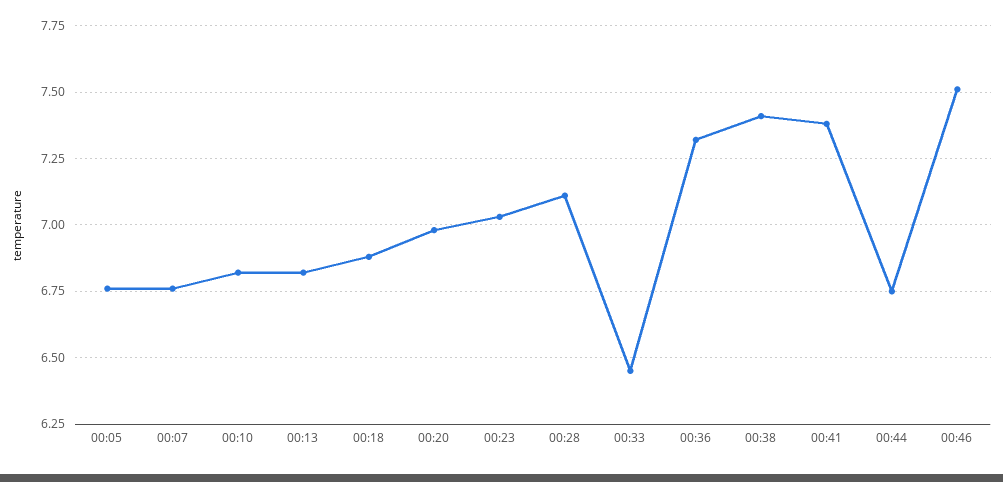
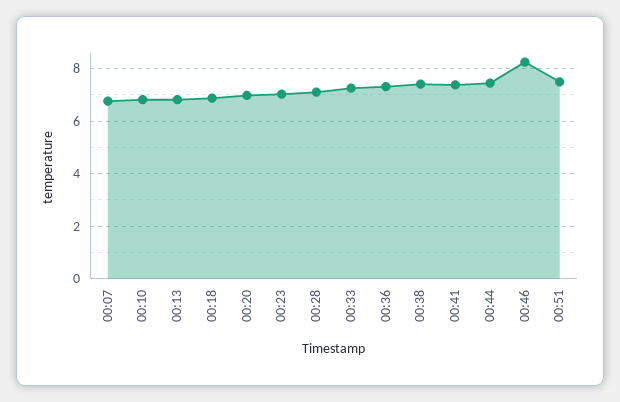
00:05: 6.75 -> none
00:33: 6.45 -> 7.25
00:44: 6.75 -> 7.5
00:46: 7.5 -> 8.25
00:51: none -> 7.5

